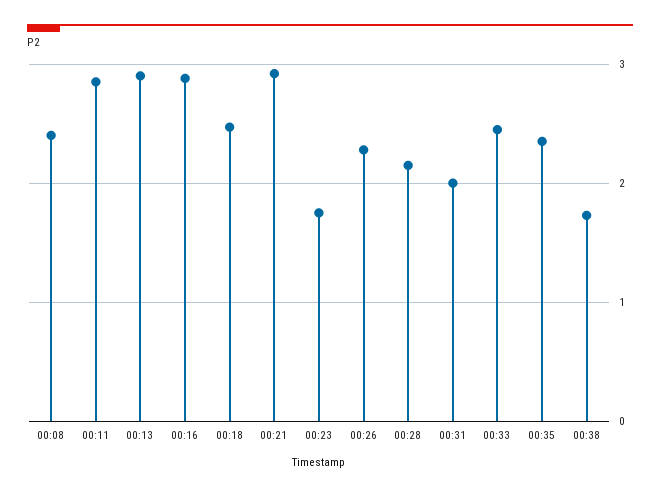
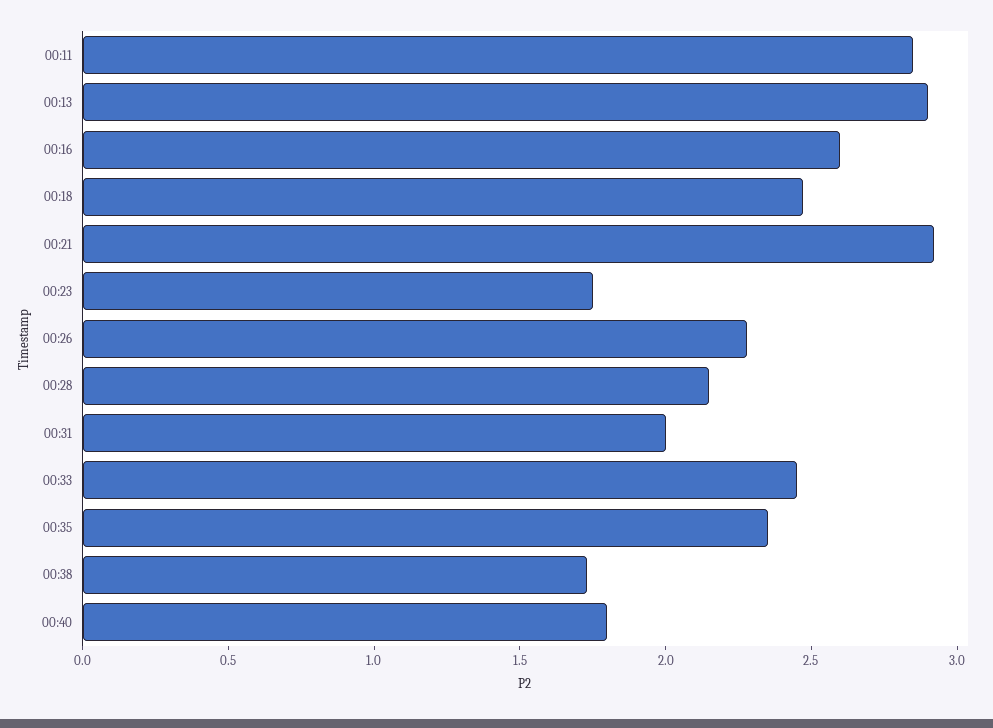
00:08: 2.4 -> none
00:16: 2.9 -> 2.6
00:40: none -> 1.8

